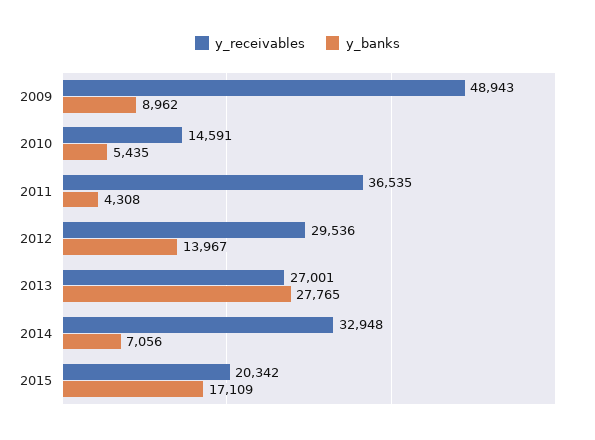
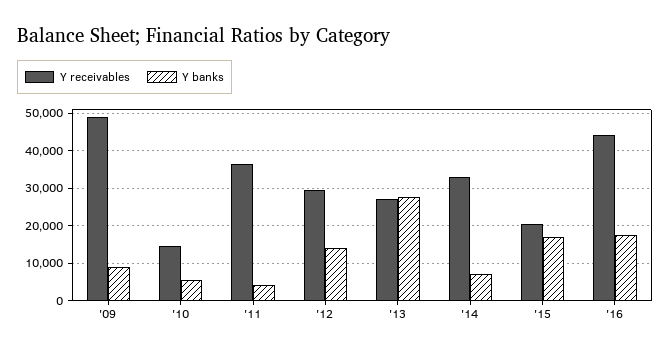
y_receivables, '16: none -> 44000
y_banks, '16: none -> 18000

